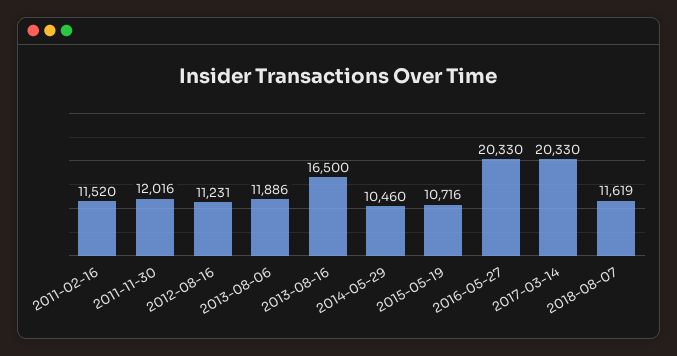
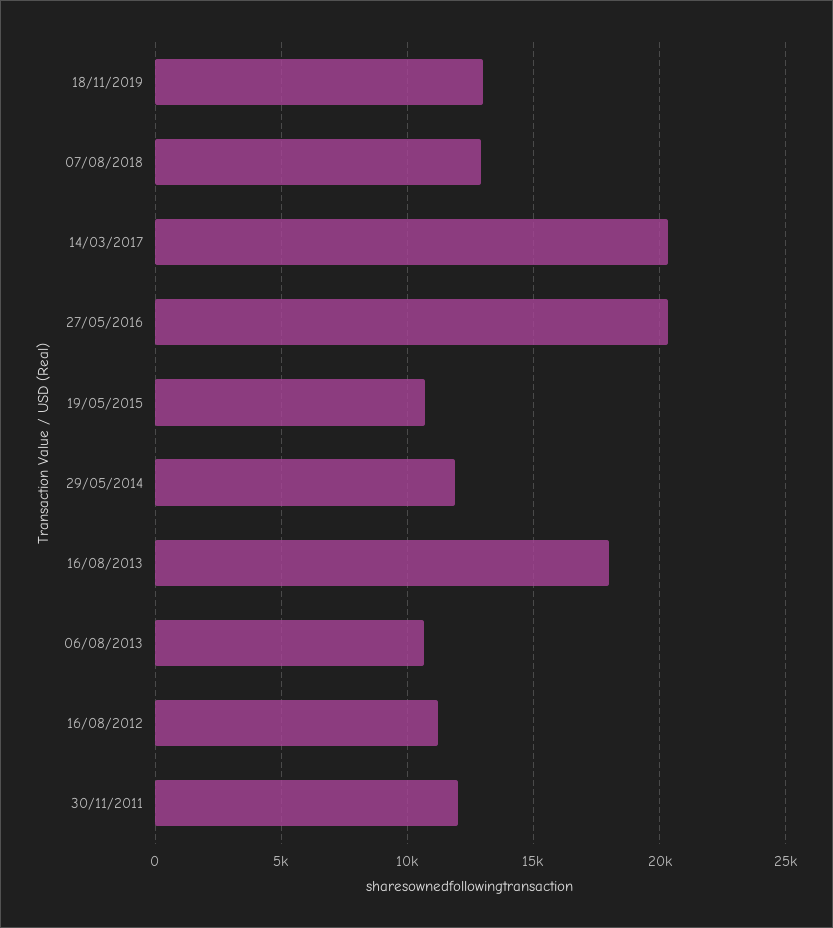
2011-02-16: 11520 -> none
2013-08-06: 11886 -> 10500
2013-08-16: 16500 -> 18000
2014-05-29: 10460 -> 12000
2018-08-07: 11619 -> 13000
18/11/2019: none -> 13000

